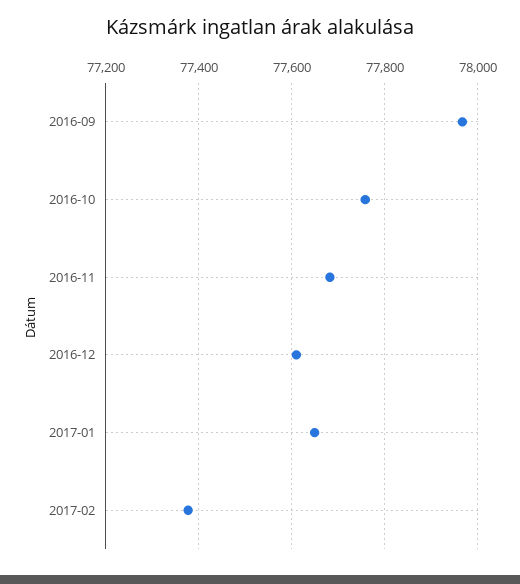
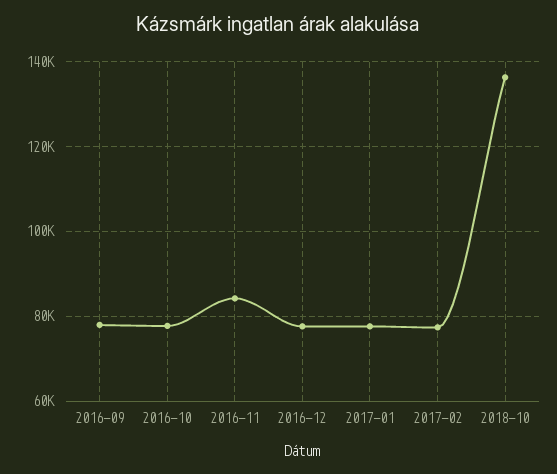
2016-11: 77680 -> 84000
2018-10: none -> 136000

